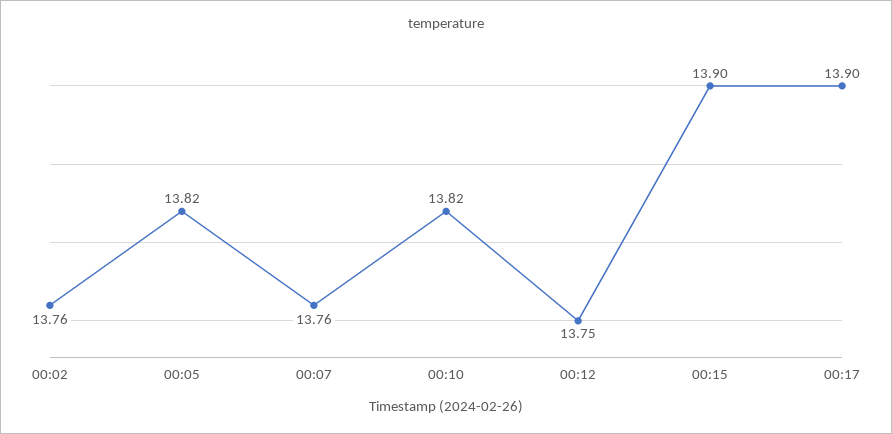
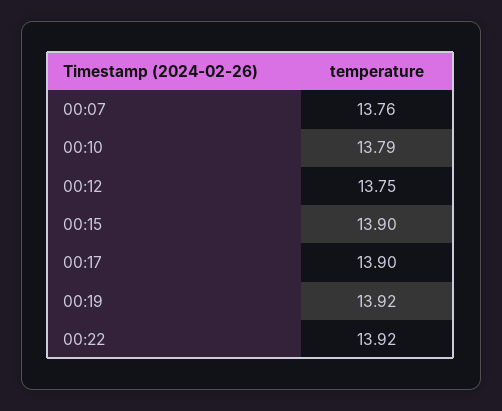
00:02: 13.76 -> none
00:05: 13.82 -> none
00:10: 13.82 -> 13.79
00:19: none -> 13.92
00:22: none -> 13.92

